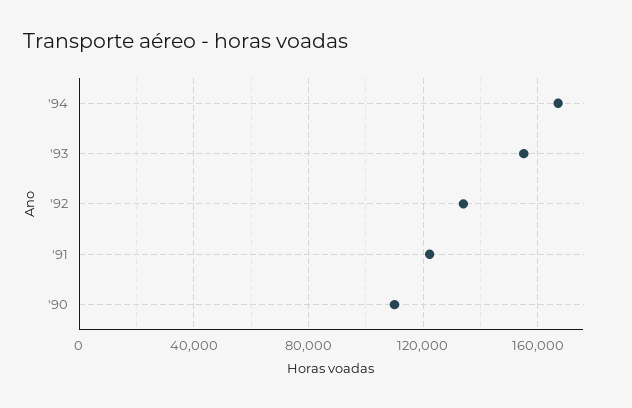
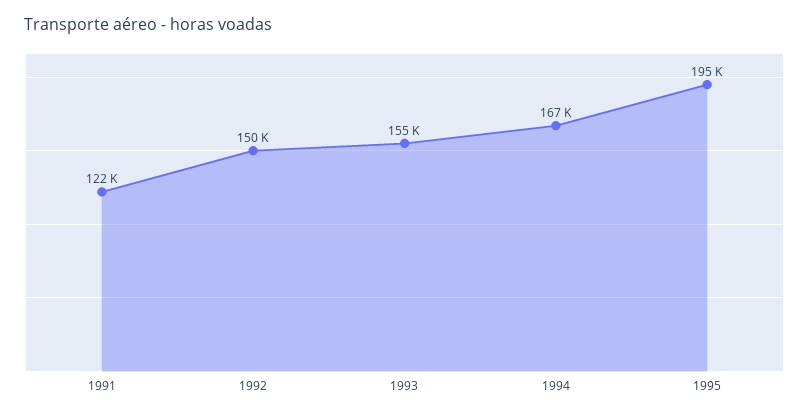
'92: 135000 -> 150000
'90: 110000 -> none
1995: none -> 195000

